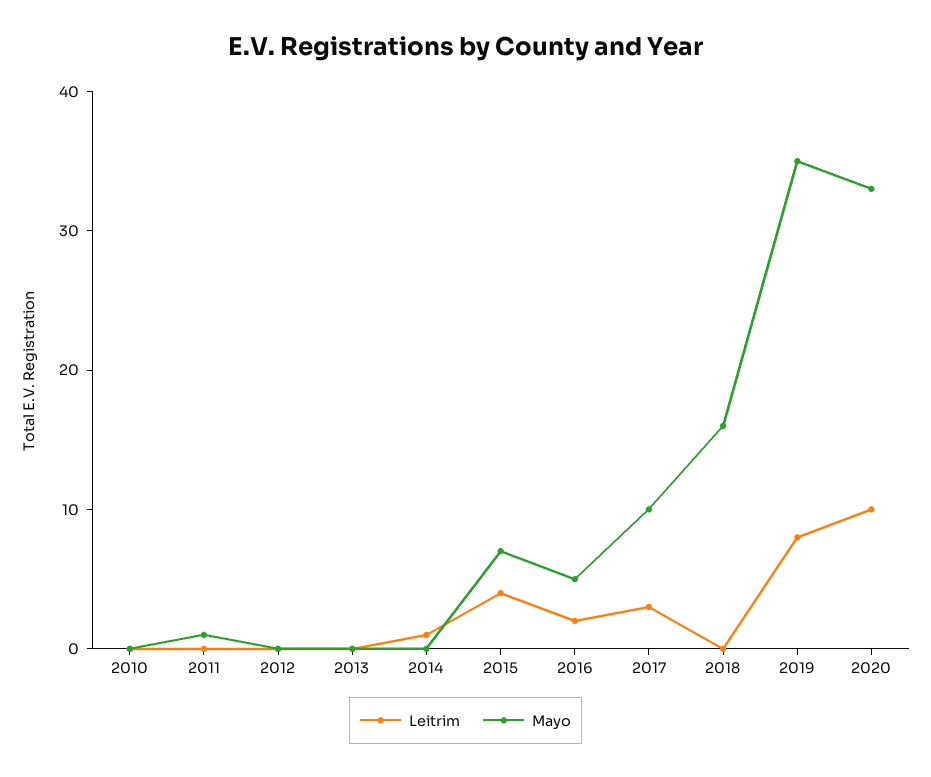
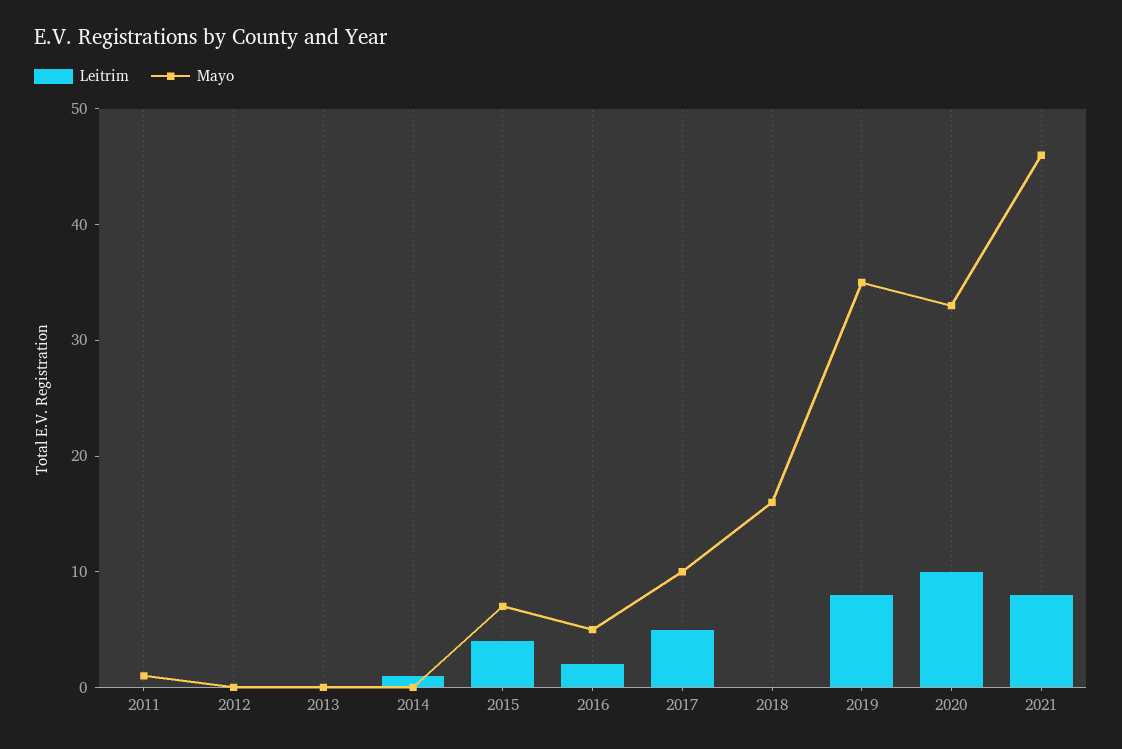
Leitrim, 2010: 0 -> none
Mayo, 2010: 0 -> none
Leitrim, 2017: 3 -> 5
Leitrim, 2021: none -> 8
Mayo, 2021: none -> 46

